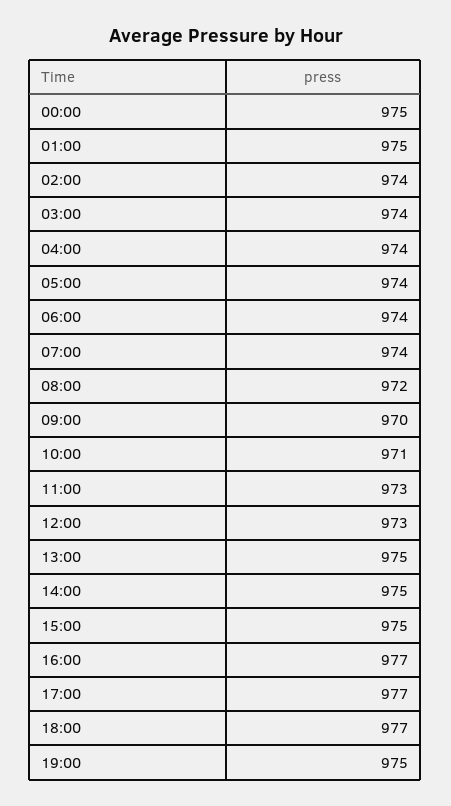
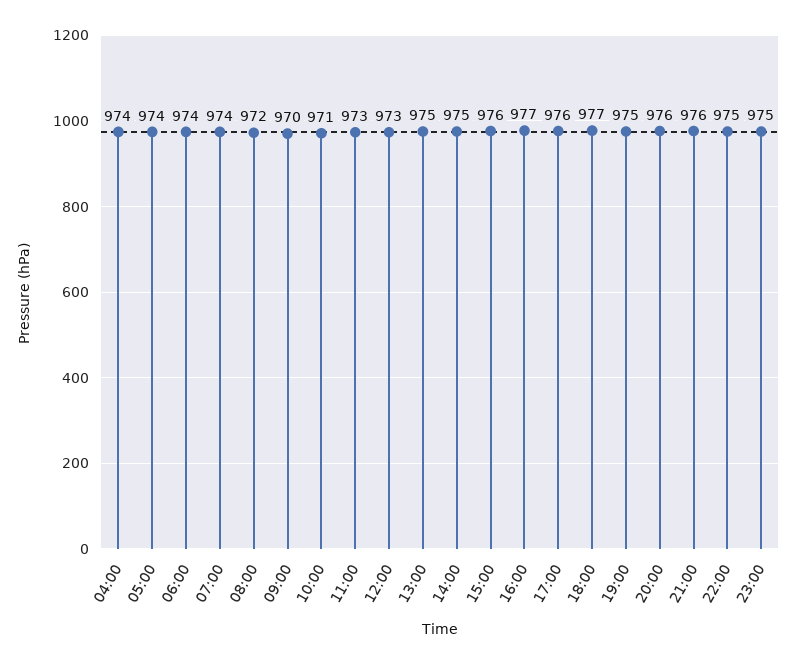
00:00: 975 -> none
01:00: 975 -> none
02:00: 974 -> none
03:00: 974 -> none
15:00: 975 -> 976
17:00: 977 -> 976
20:00: none -> 976
21:00: none -> 976
22:00: none -> 975
23:00: none -> 975

